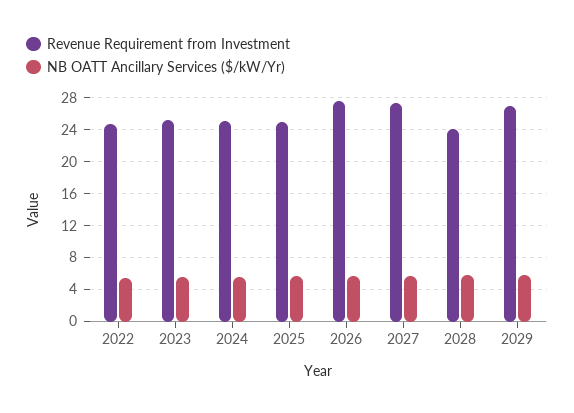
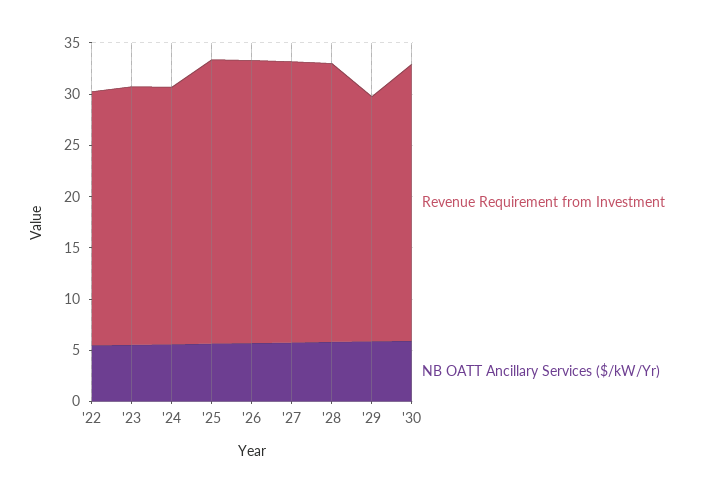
Revenue Requirement from Investment, 2025: 25 -> 28
Revenue Requirement from Investment, 2028: 24 -> 27
Revenue Requirement from Investment, 2029: 27 -> 24
Revenue Requirement from Investment, '30: none -> 27
NB OATT Ancillary Services ($/kW/Yr), '30: none -> 6

